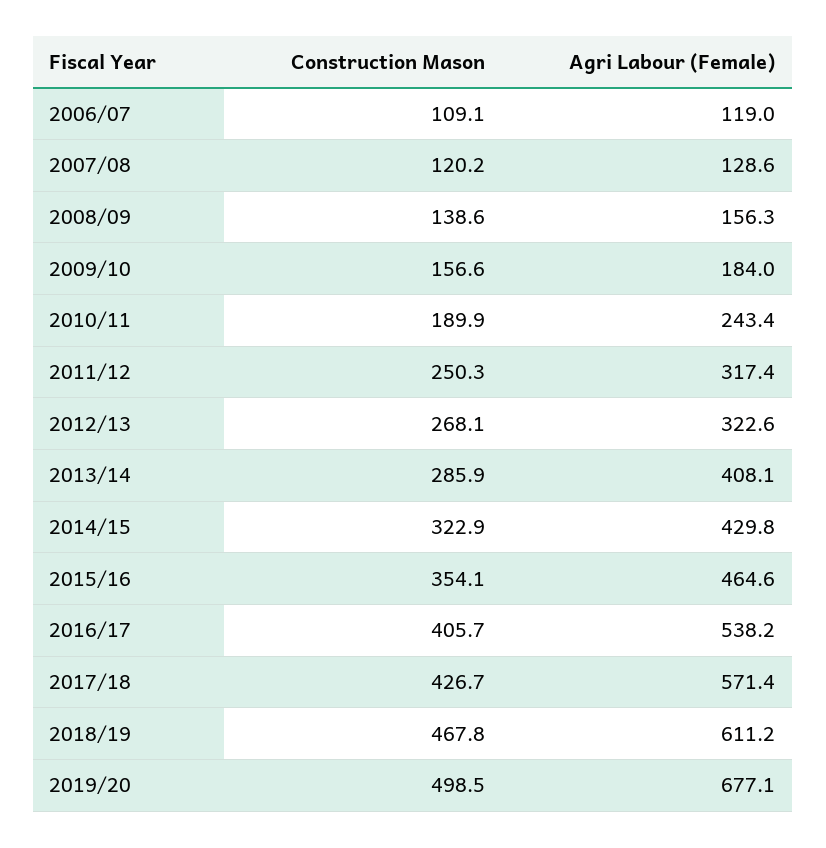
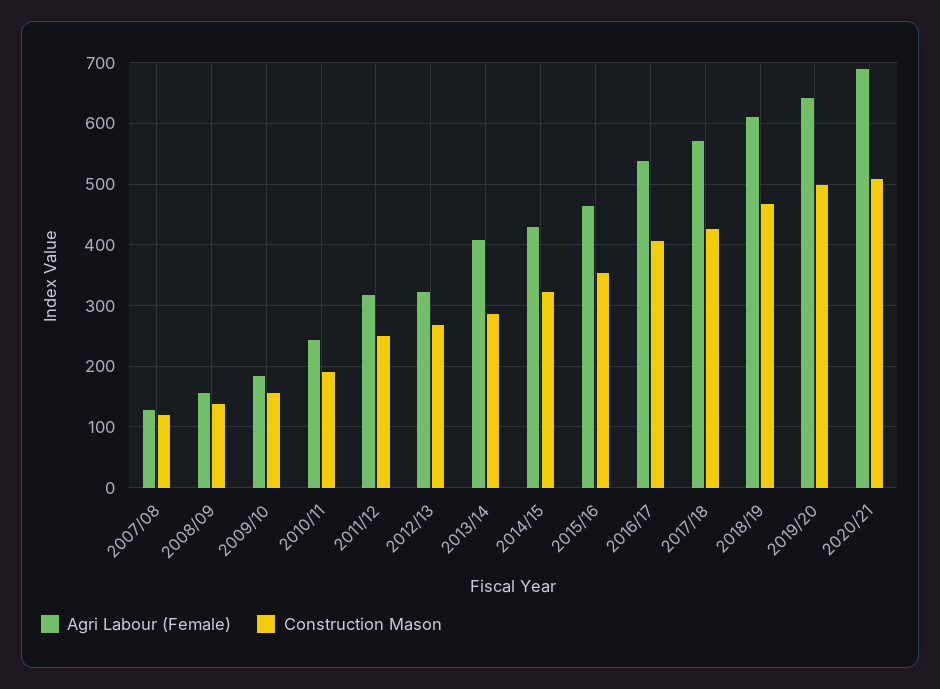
Construction Mason, 2006/07: 109.1 -> none
Agri Labour (Female), 2006/07: 119 -> none
Agri Labour (Female), 2019/20: 677.1 -> 640
Agri Labour (Female), 2020/21: none -> 690
Construction Mason, 2020/21: none -> 510

